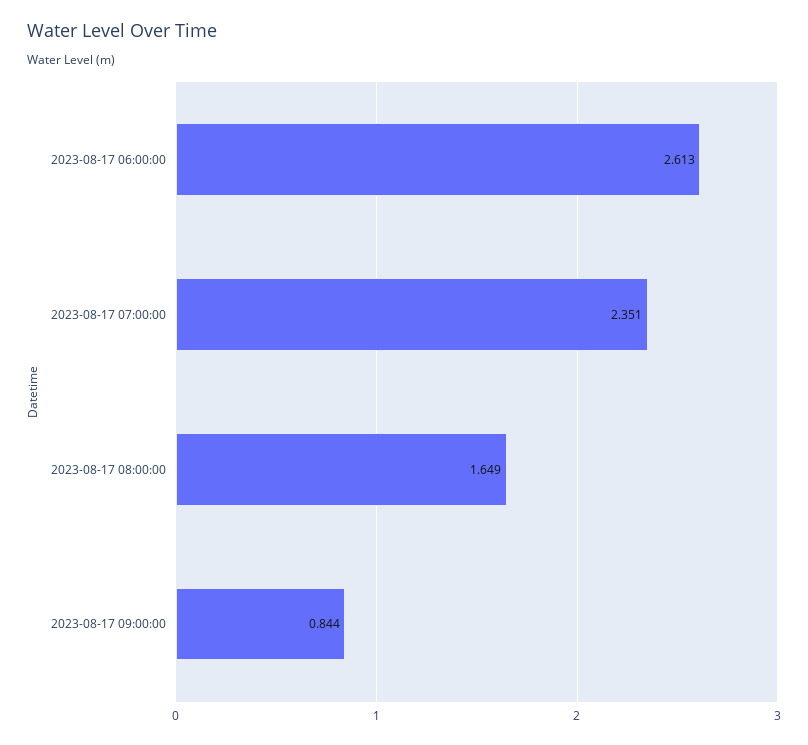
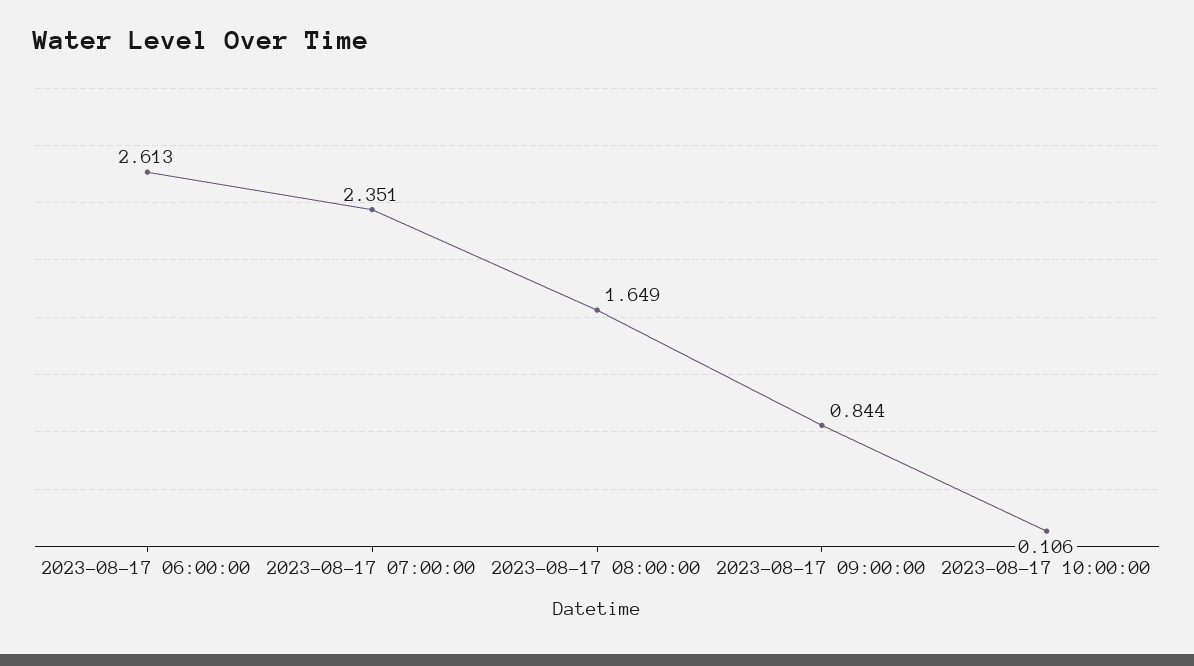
2023-08-17 10:00:00: none -> 0.106

